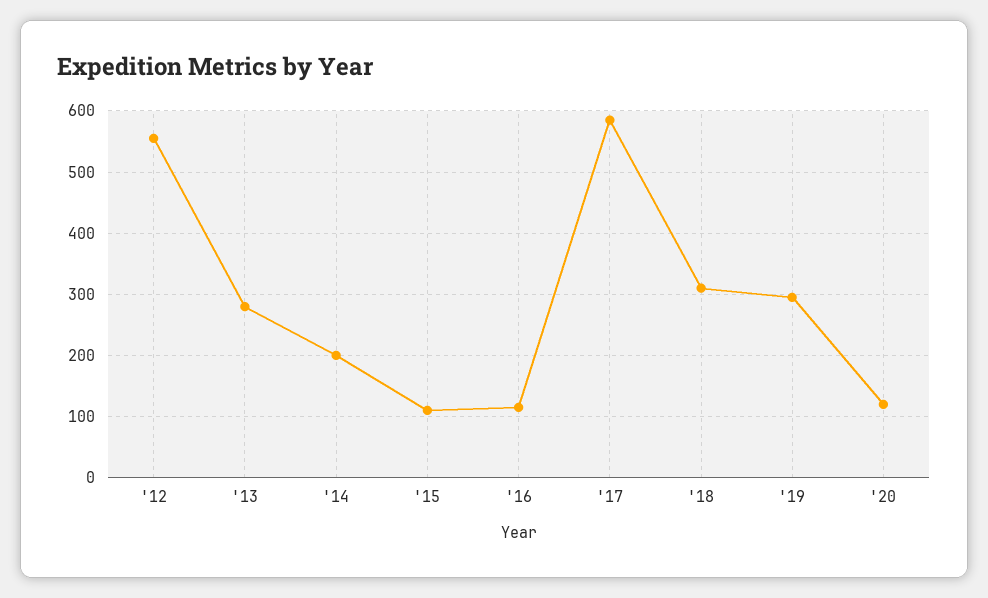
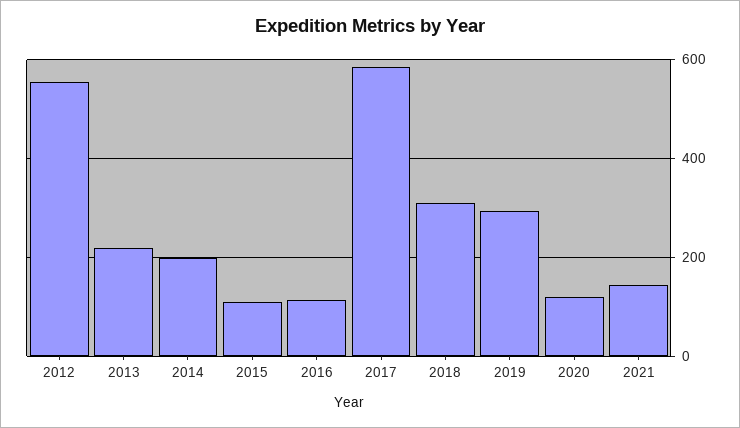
'13: 280 -> 220
2021: none -> 140

